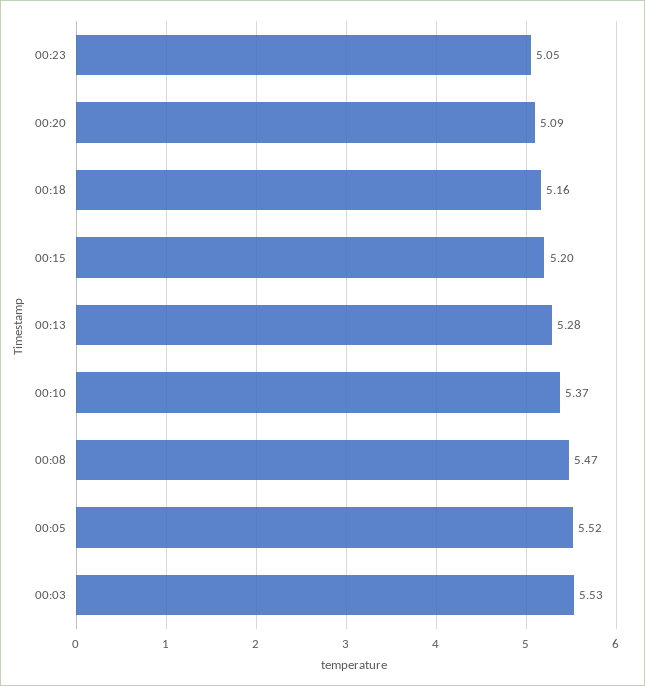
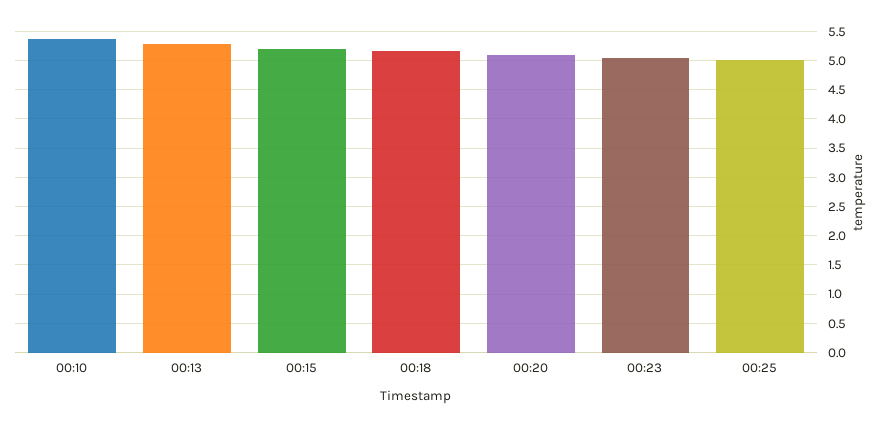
00:08: 5.47 -> none
00:05: 5.52 -> none
00:03: 5.53 -> none
00:25: none -> 5

